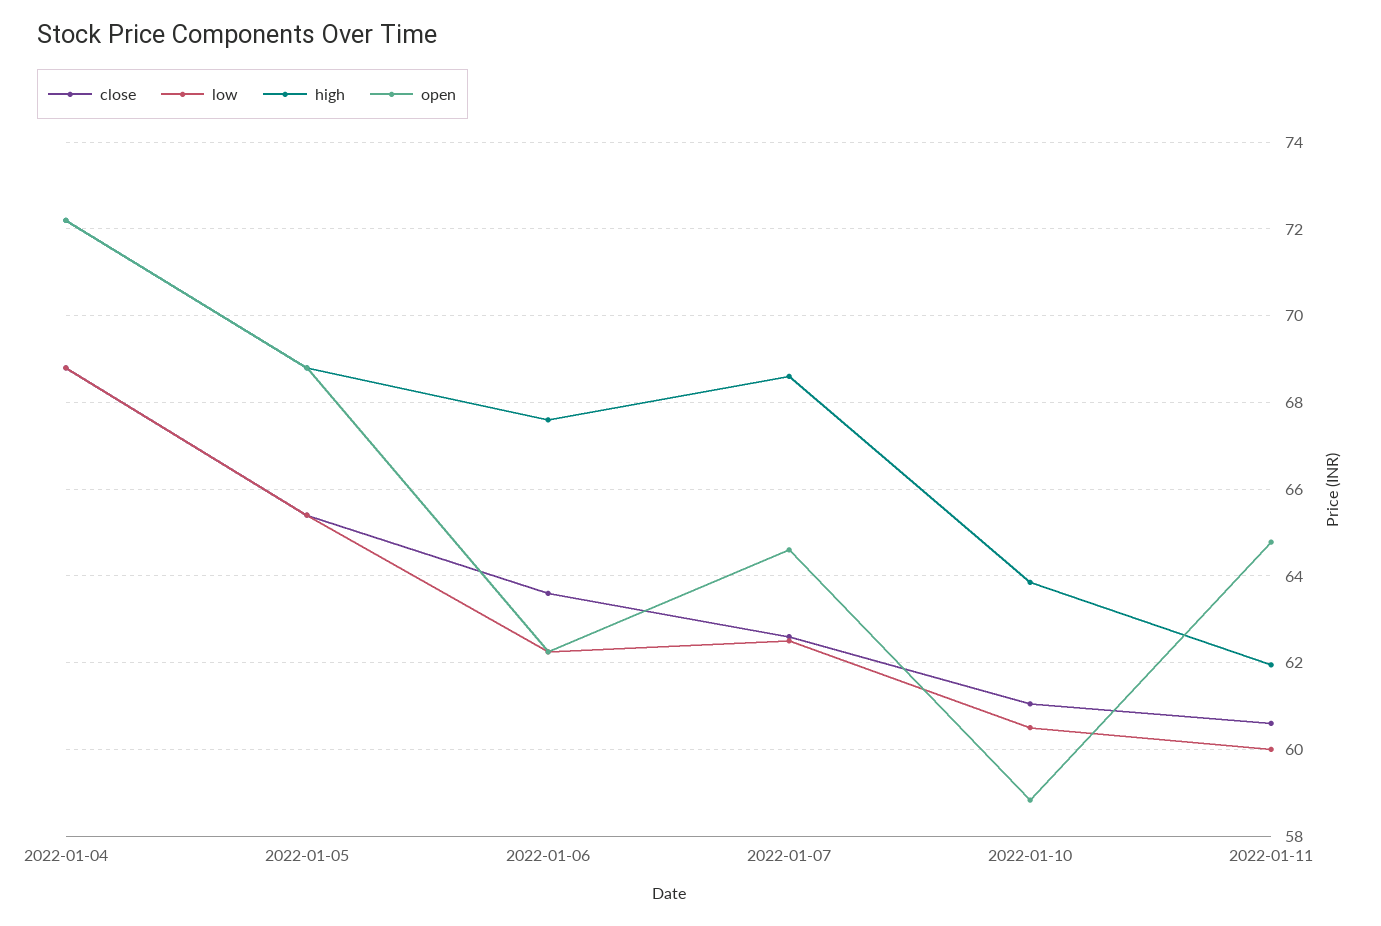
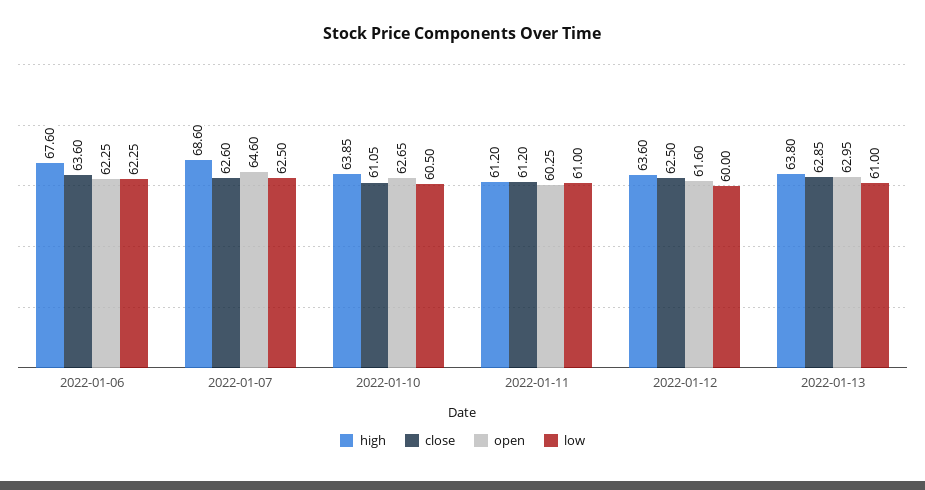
close, 2022-01-04: 68.8 -> none
low, 2022-01-04: 68.8 -> none
high, 2022-01-04: 72.2 -> none
open, 2022-01-04: 72.2 -> none
close, 2022-01-05: 65.4 -> none
low, 2022-01-05: 65.4 -> none
high, 2022-01-05: 68.8 -> none
open, 2022-01-05: 68.8 -> none
open, 2022-01-10: 58.8 -> 62.65
close, 2022-01-11: 60.6 -> 61.2
low, 2022-01-11: 60 -> 61
high, 2022-01-11: 62 -> 61.2
open, 2022-01-11: 64.8 -> 60.25
high, 2022-01-12: none -> 63.6
close, 2022-01-12: none -> 62.5
open, 2022-01-12: none -> 61.6
low, 2022-01-12: none -> 60
high, 2022-01-13: none -> 63.8
close, 2022-01-13: none -> 62.85
open, 2022-01-13: none -> 62.95
low, 2022-01-13: none -> 61

